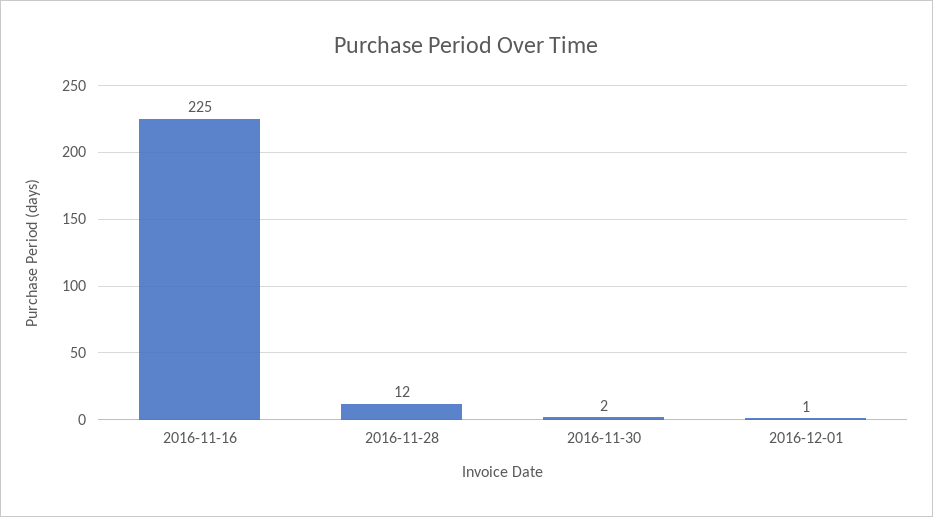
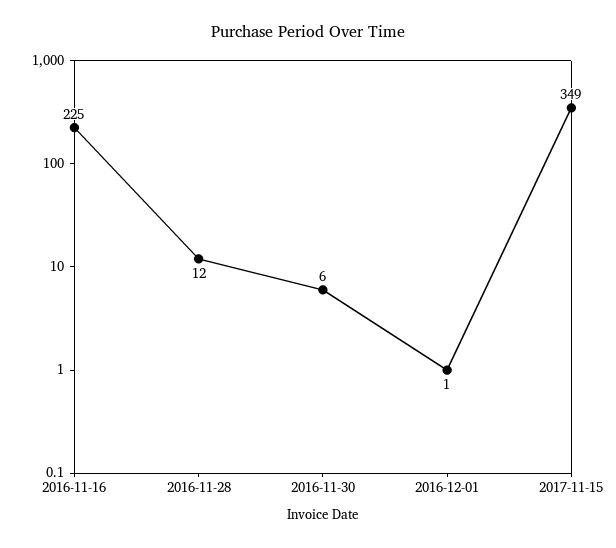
2016-11-30: 2 -> 6
2017-11-15: none -> 349

